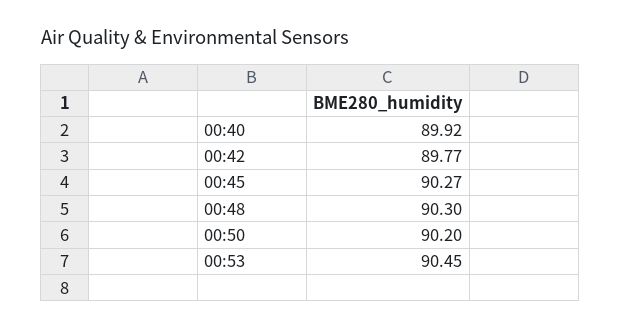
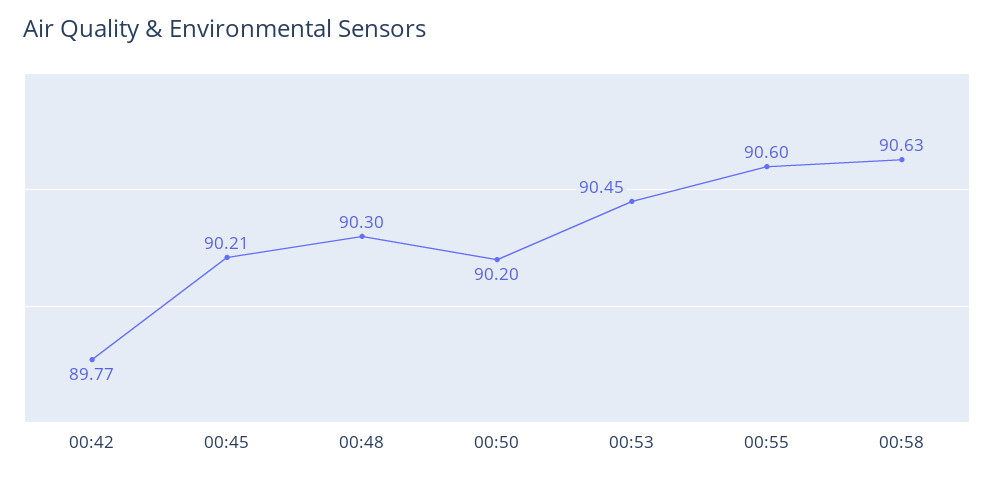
00:40: 89.92 -> none
00:45: 90.27 -> 90.21
00:55: none -> 90.6
00:58: none -> 90.63

